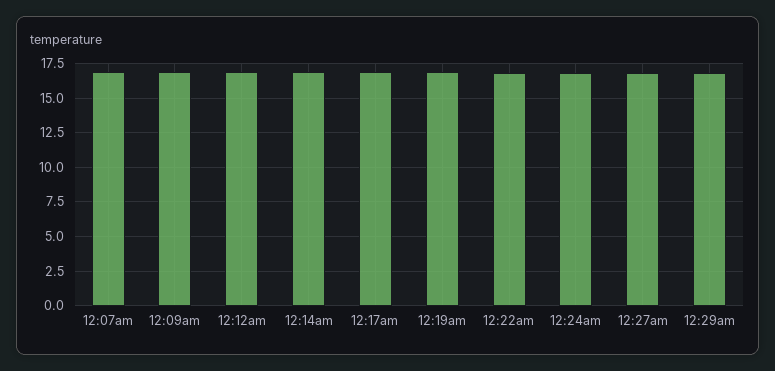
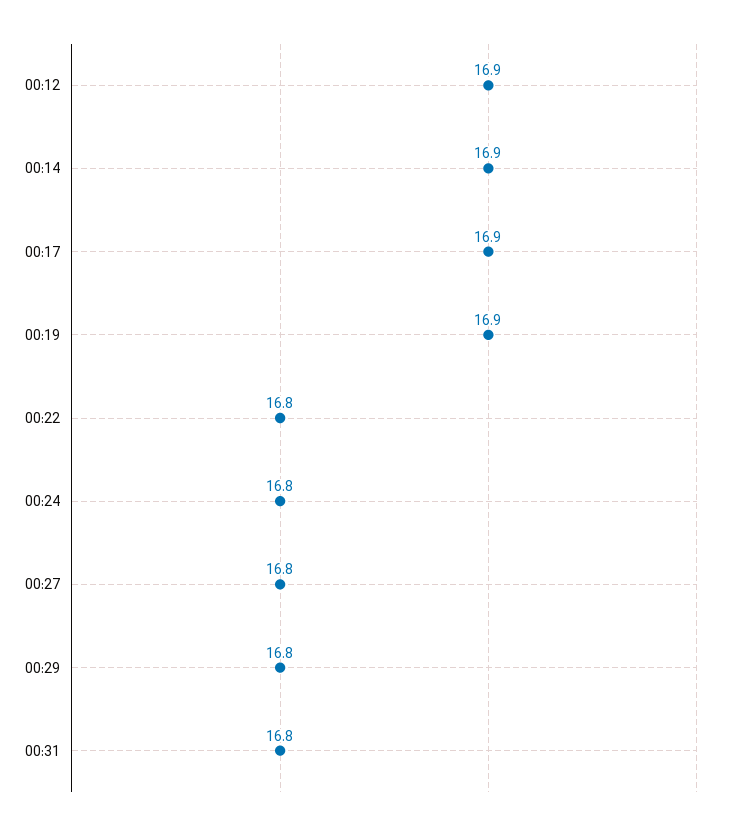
12:07am: 17 -> none
12:09am: 17 -> none
00:31: none -> 16.8

